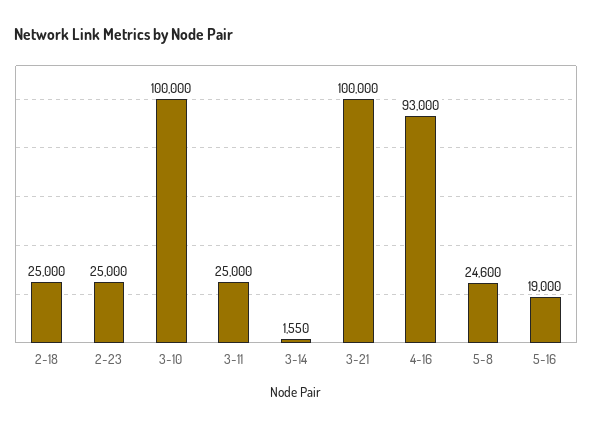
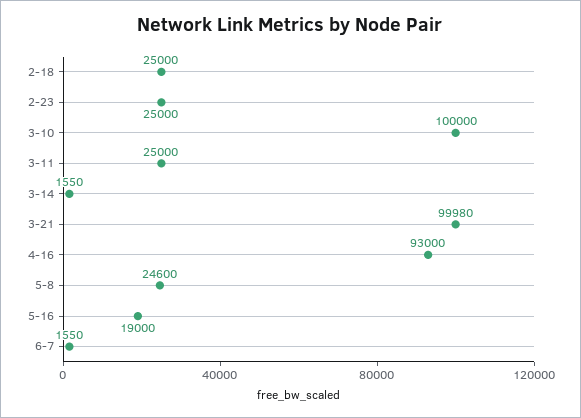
3-21: 100000 -> 99980
6-7: none -> 1550

